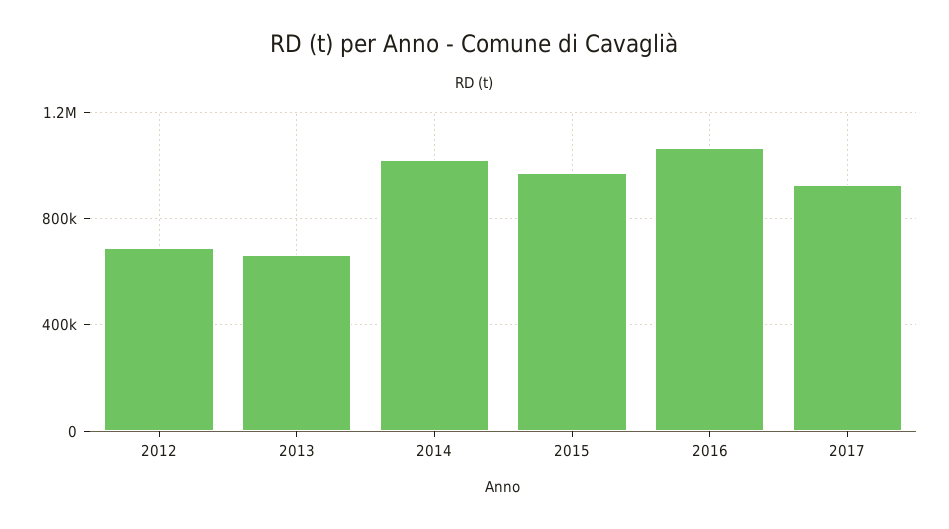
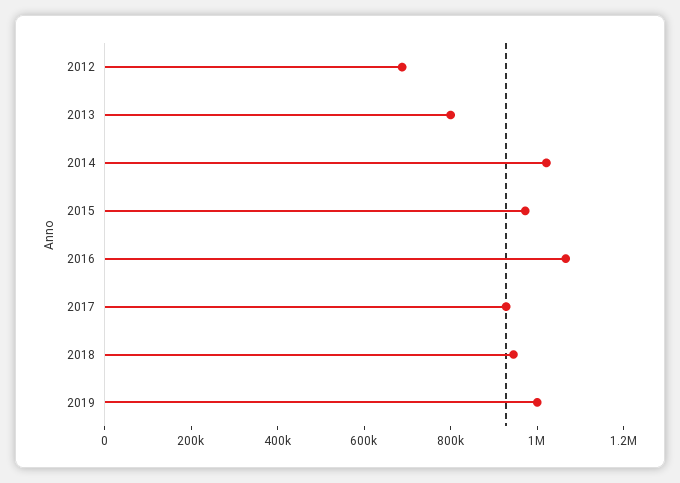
2013: 650000 -> 800000
2018: none -> 950000
2019: none -> 1000000

